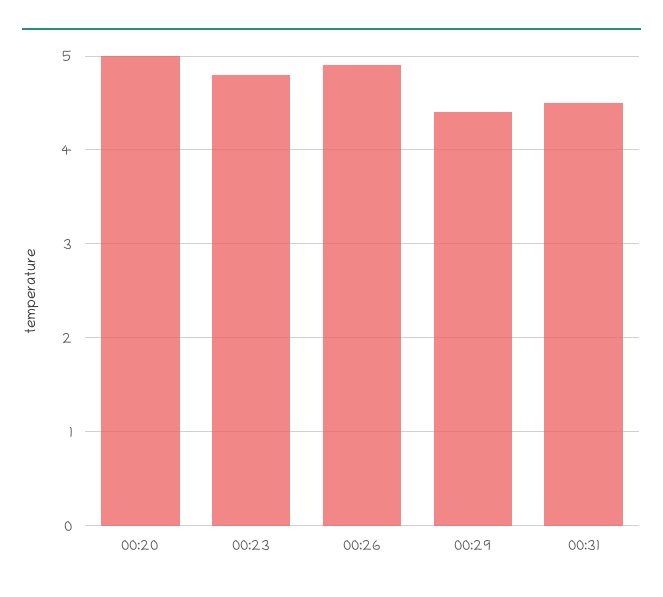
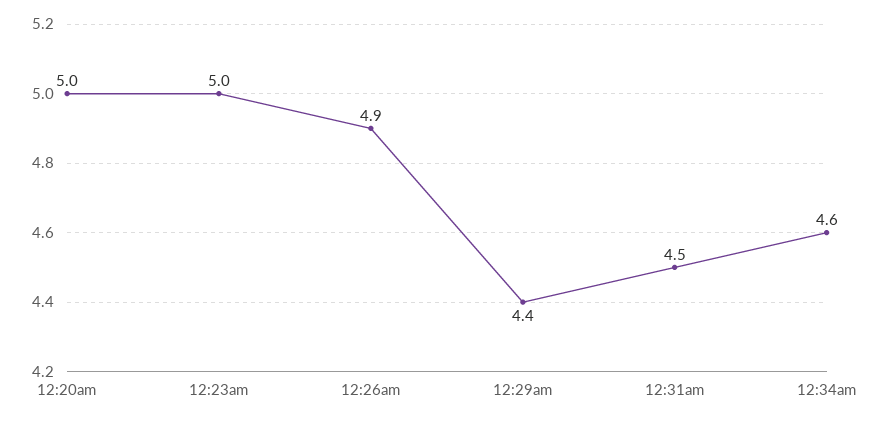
00:23: 4.8 -> 5
12:34am: none -> 4.6

